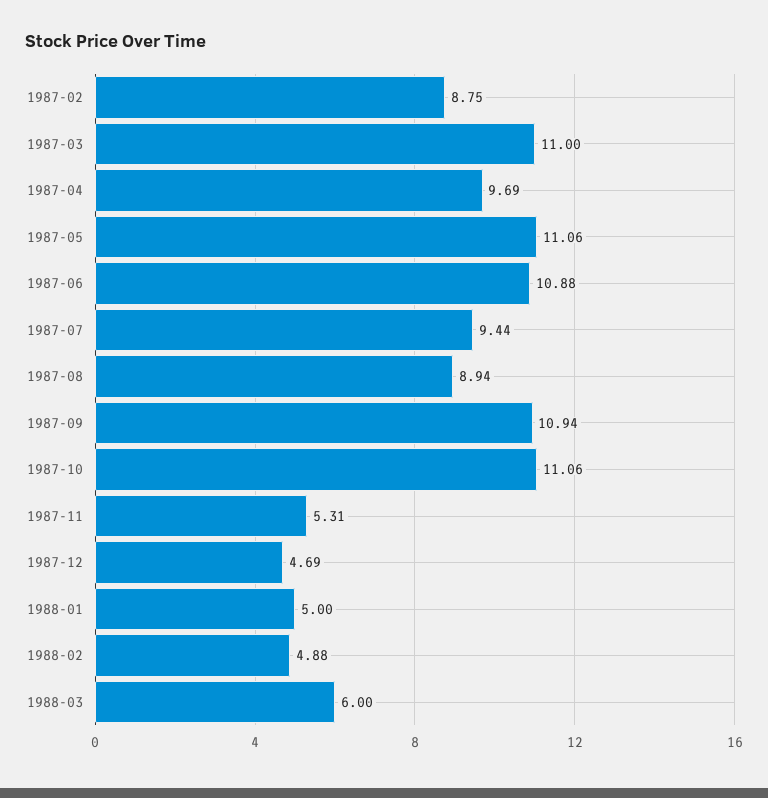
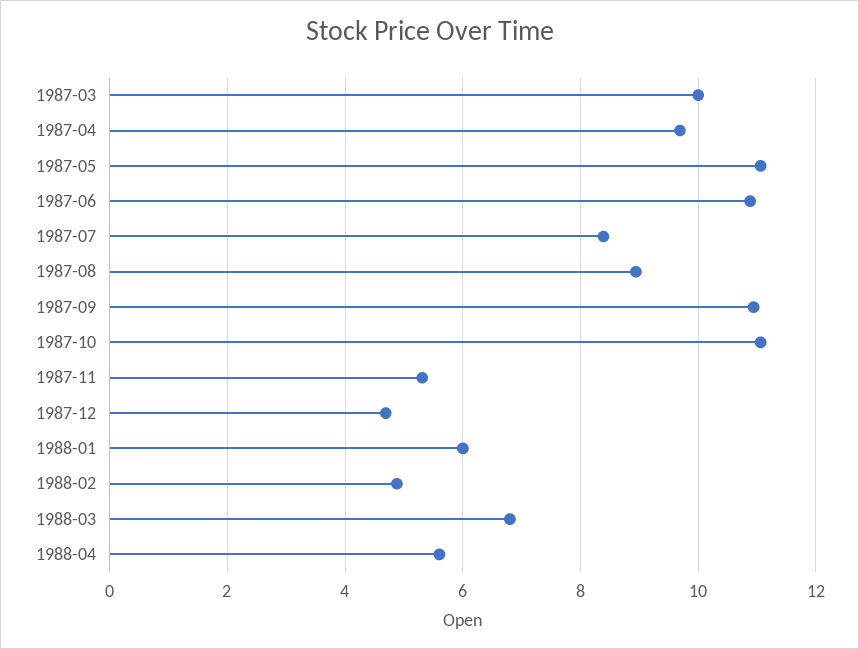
1987-02: 8.75 -> none
1987-03: 11 -> 10
1987-07: 9.44 -> 8.4
1988-01: 5 -> 6
1988-03: 6 -> 6.8
1988-04: none -> 5.6

